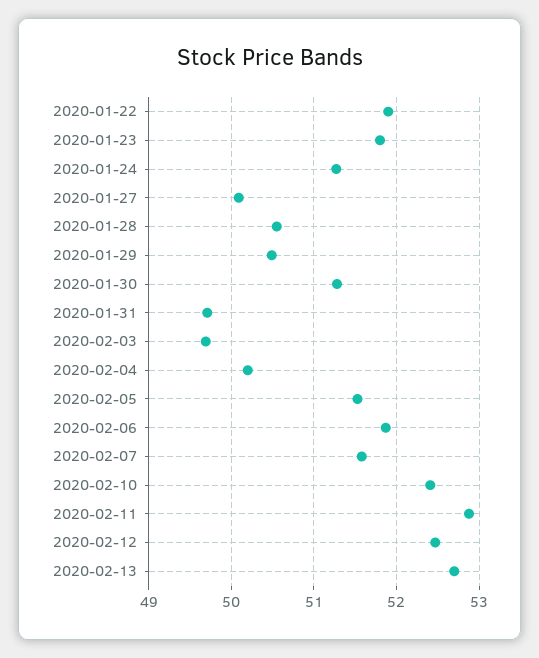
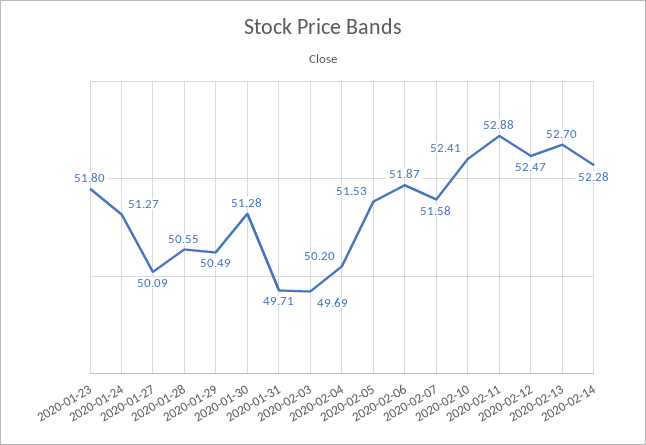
2020-01-22: 51.9 -> none
2020-02-14: none -> 52.28

